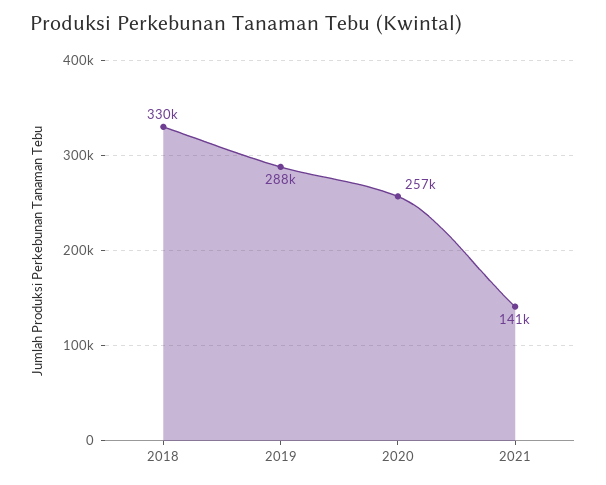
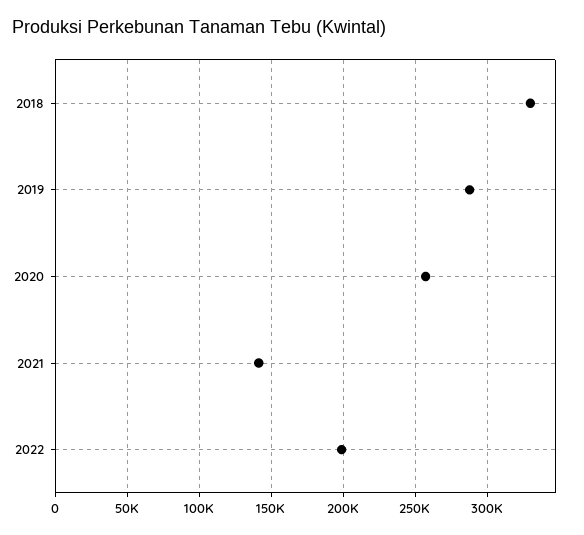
2022: none -> 200000

